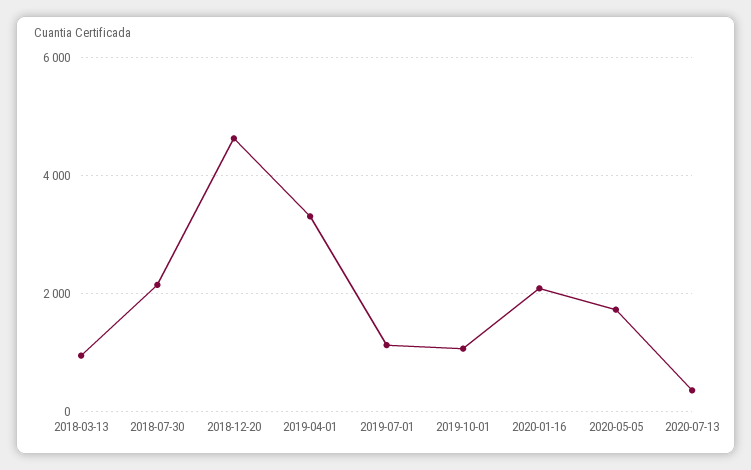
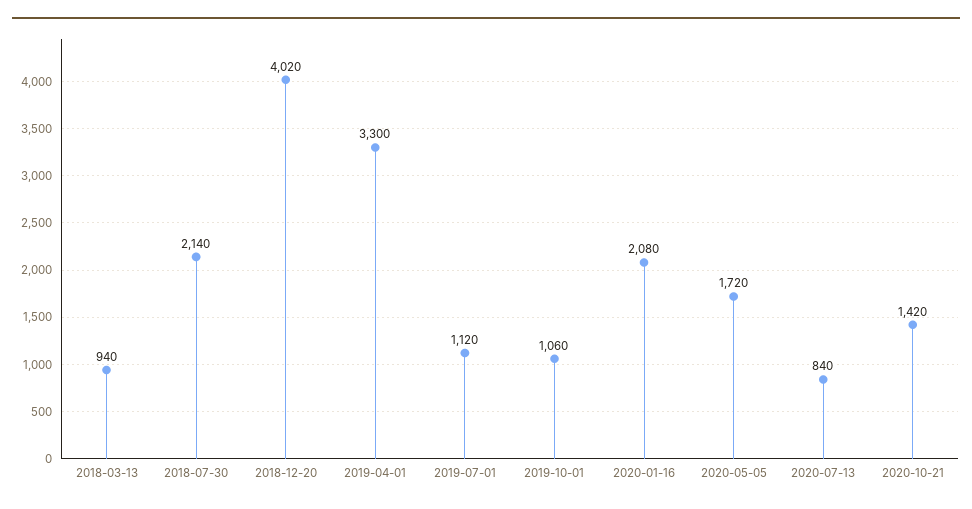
2018-12-20: 4600 -> 4020
2020-07-13: 400 -> 840
2020-10-21: none -> 1420

